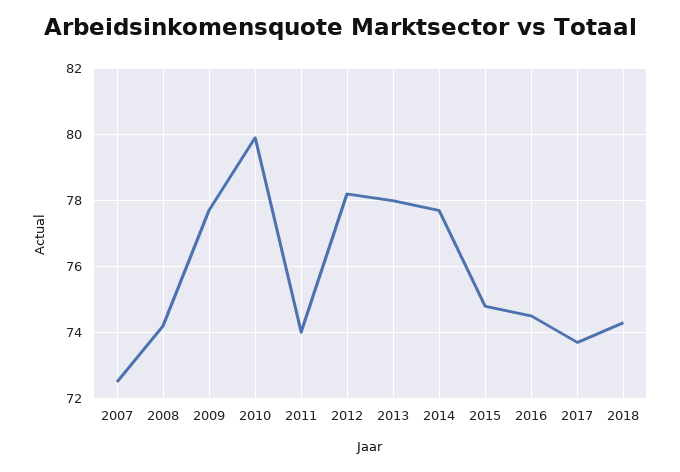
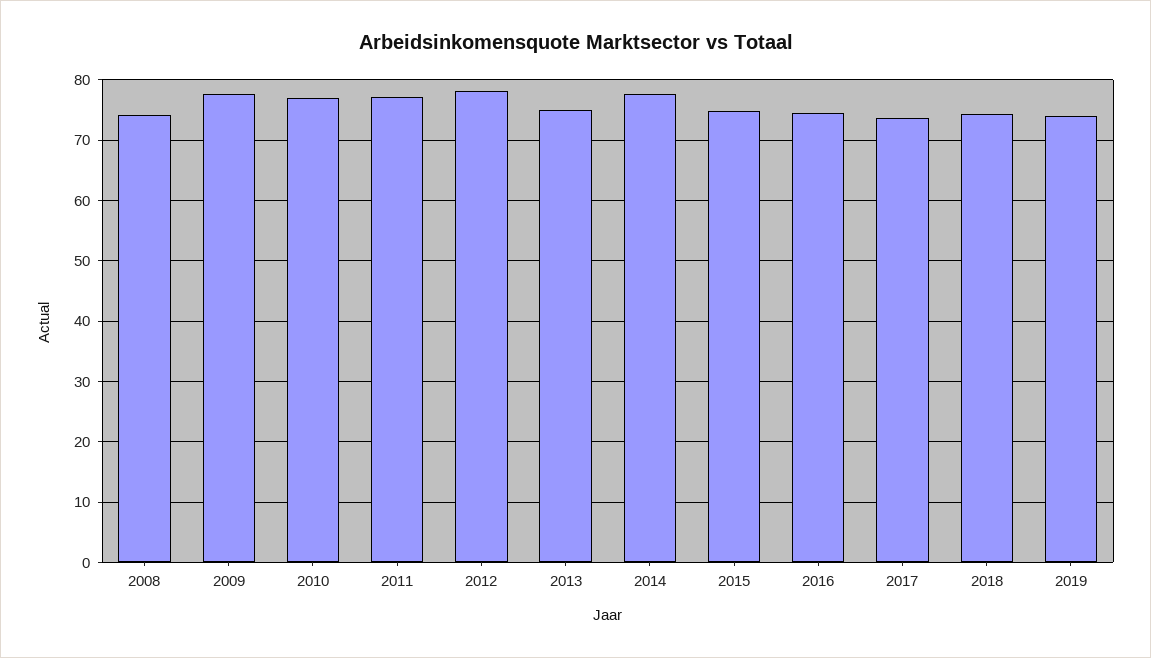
2007: 72.5 -> none
2010: 80 -> 77
2011: 74 -> 77
2013: 78 -> 75
2019: none -> 74

